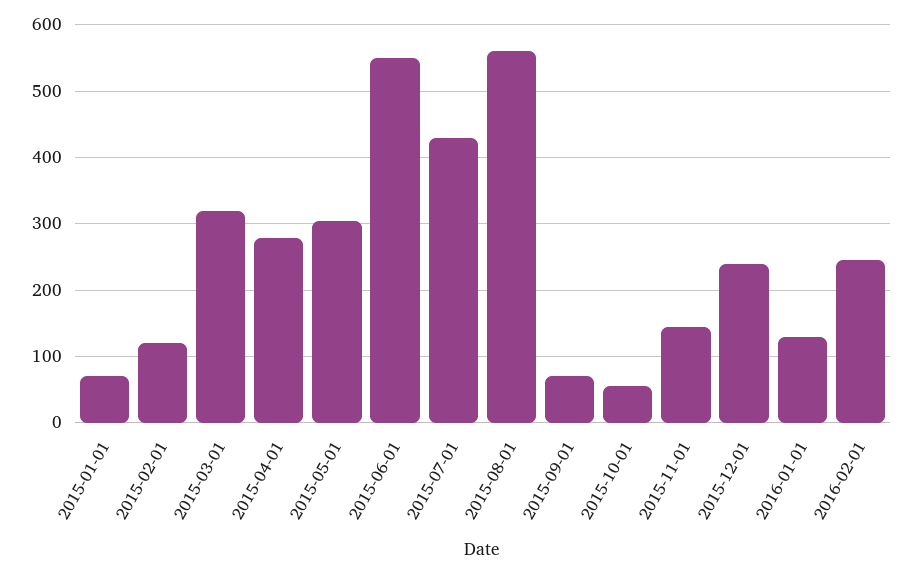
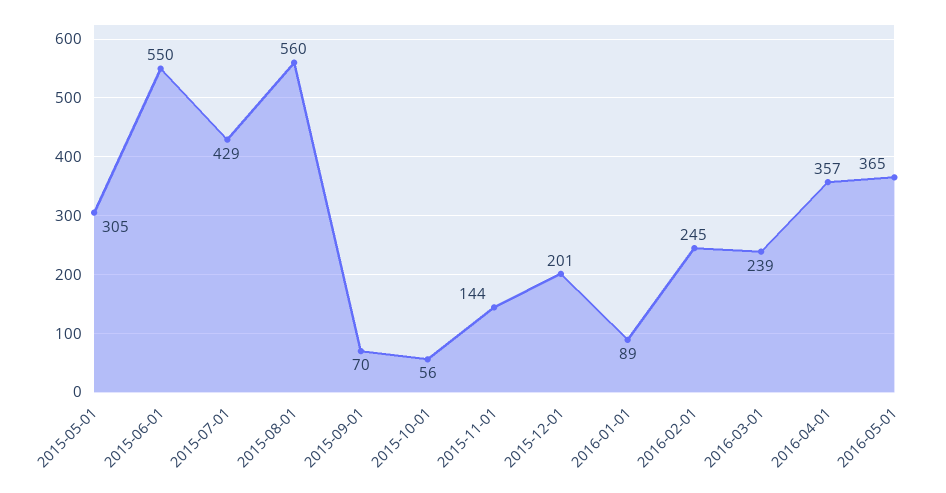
2015-01-01: 70 -> none
2015-02-01: 120 -> none
2015-03-01: 320 -> none
2015-04-01: 280 -> none
2015-12-01: 240 -> 201
2016-01-01: 130 -> 89
2016-03-01: none -> 239
2016-04-01: none -> 357
2016-05-01: none -> 365

